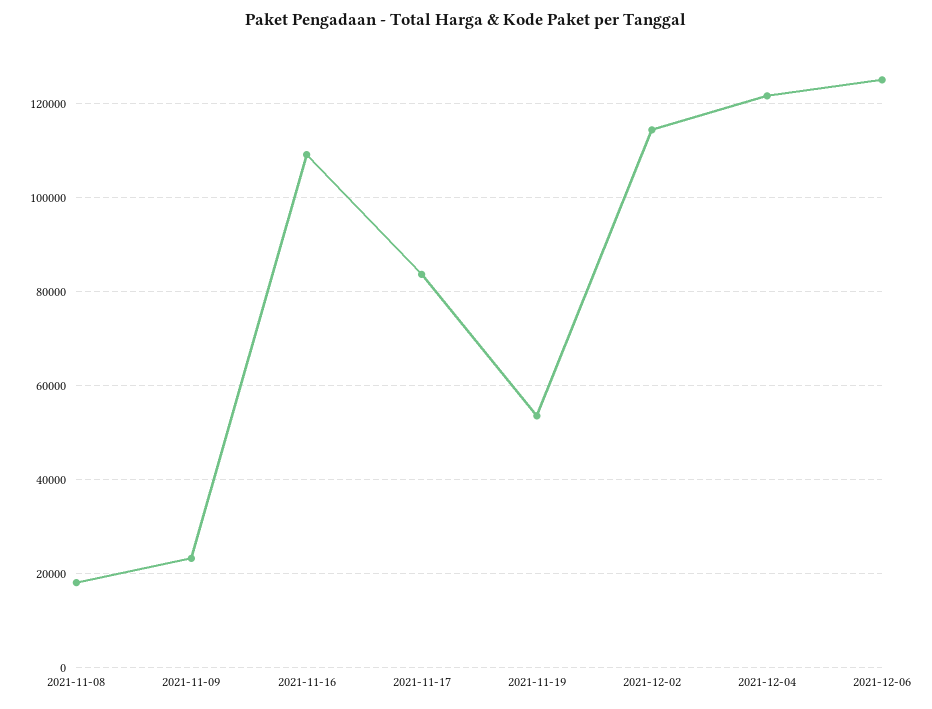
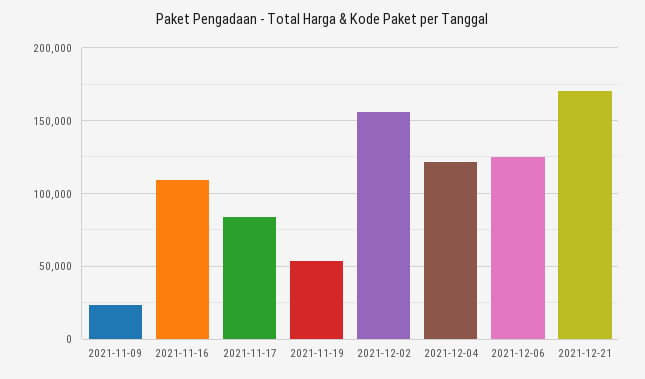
2021-11-08: 18000 -> none
2021-12-02: 114000 -> 155000
2021-12-21: none -> 170000

